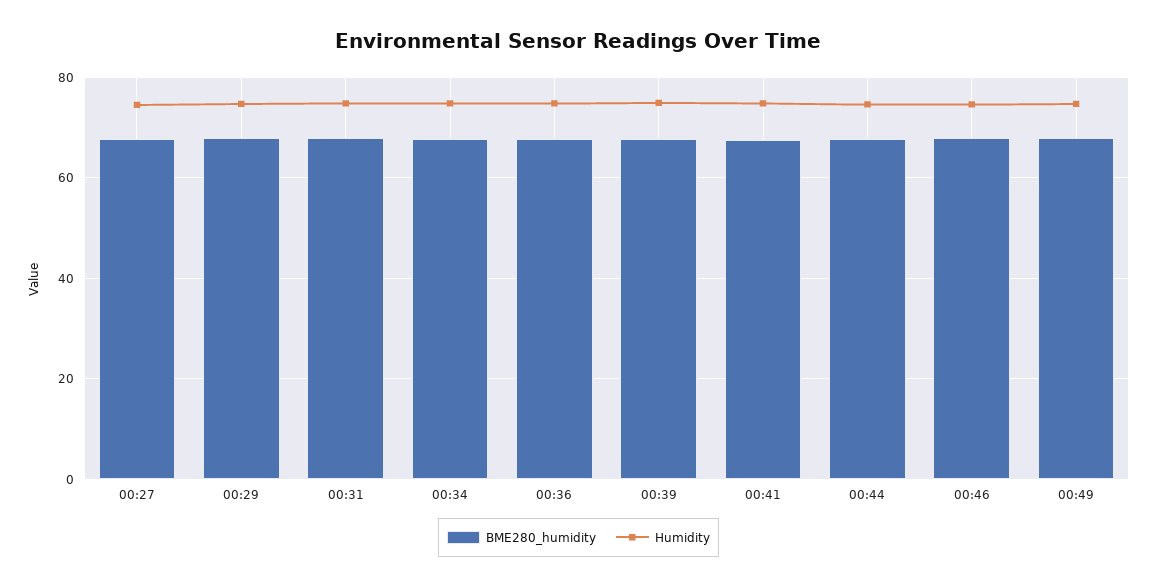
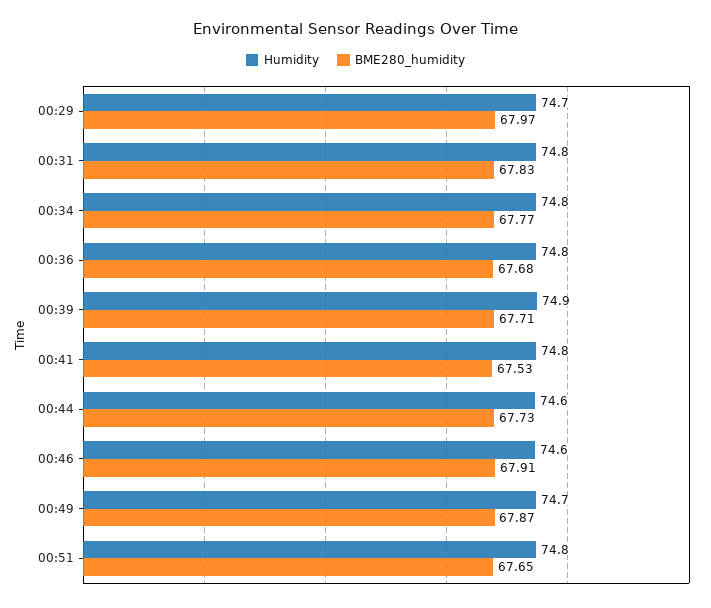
BME280_humidity, 00:27: 68 -> none
Humidity, 00:27: 74 -> none
Humidity, 00:51: none -> 74.8
BME280_humidity, 00:51: none -> 67.65

